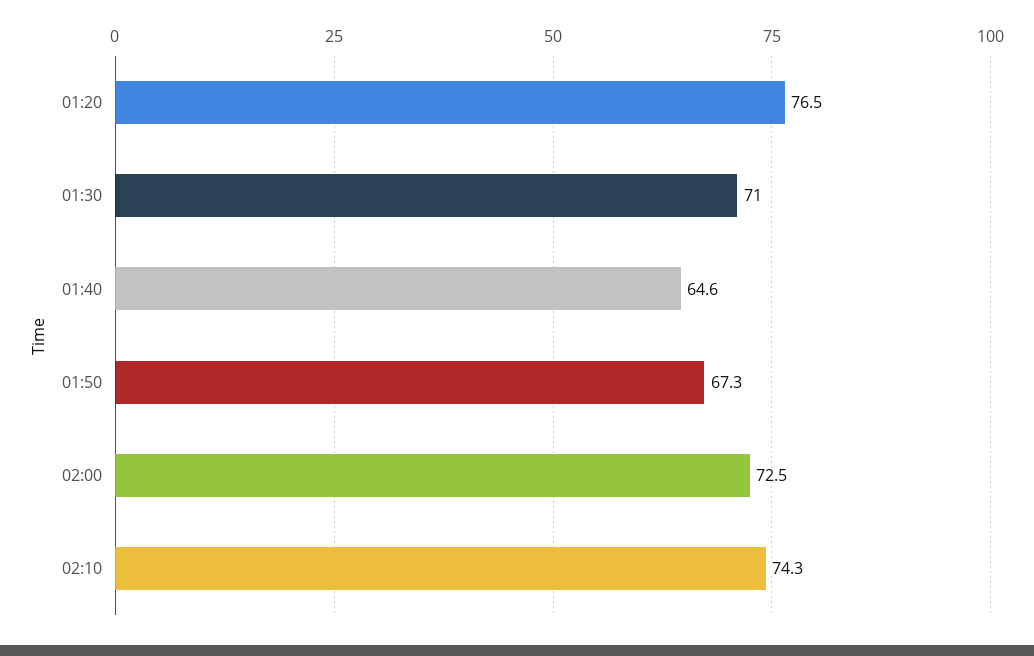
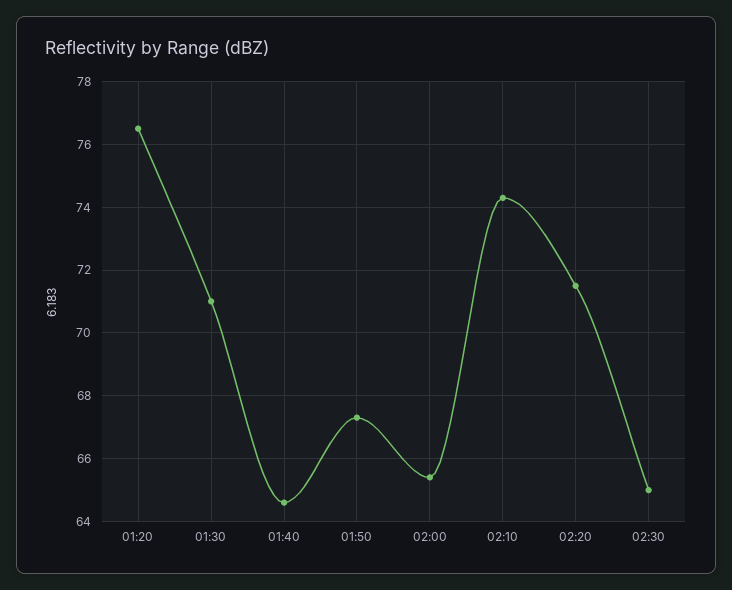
02:00: 72.5 -> 65.5
02:20: none -> 71.5
02:30: none -> 65

